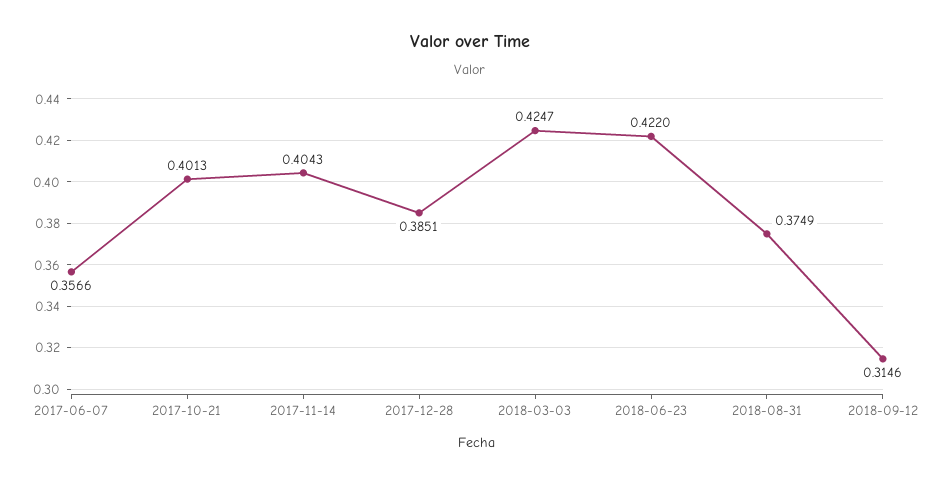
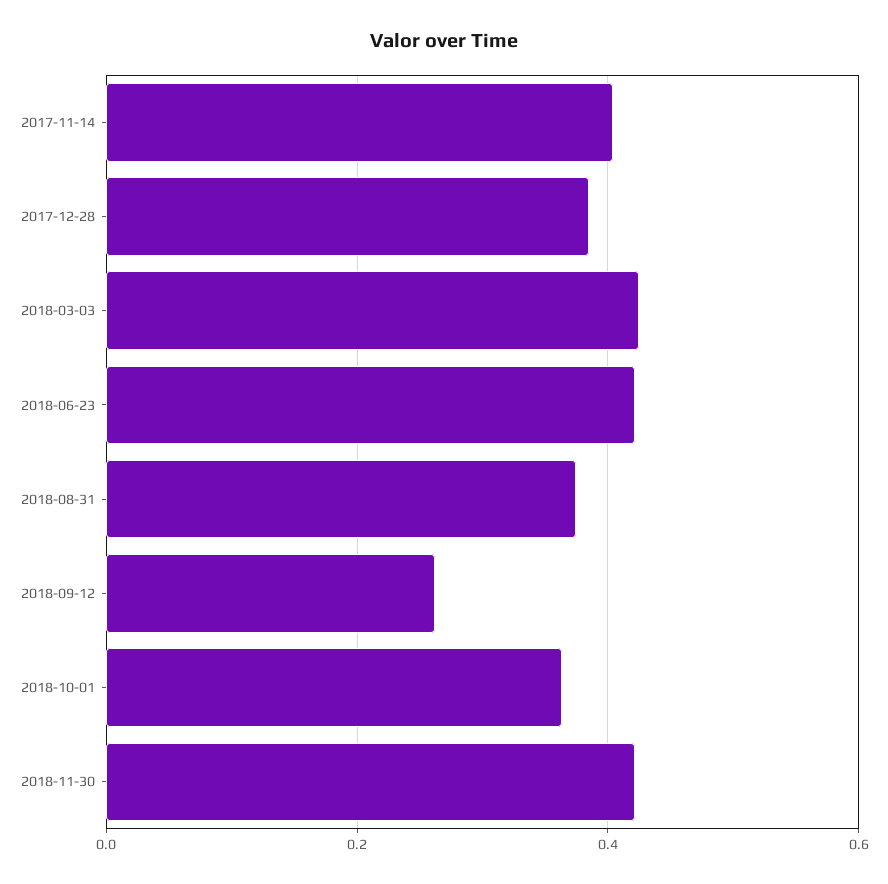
2017-06-07: 0.3566 -> none
2017-10-21: 0.4013 -> none
2018-09-12: 0.3146 -> 0.26
2018-10-01: none -> 0.36
2018-11-30: none -> 0.42

